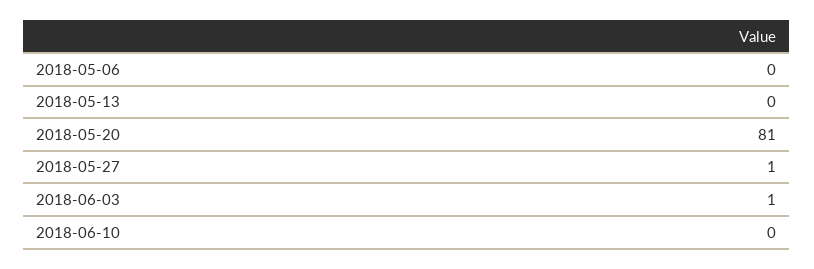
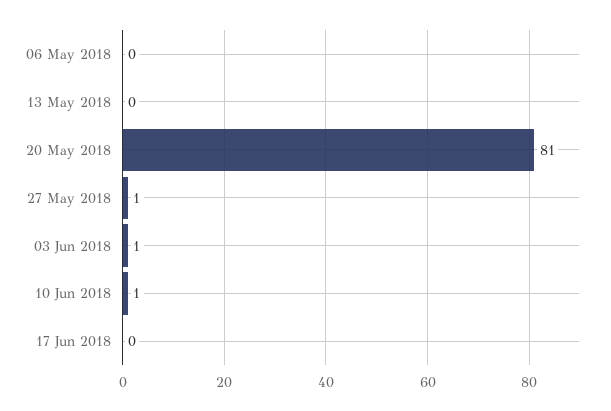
2018-06-10: 0 -> 1
17 Jun 2018: none -> 0

